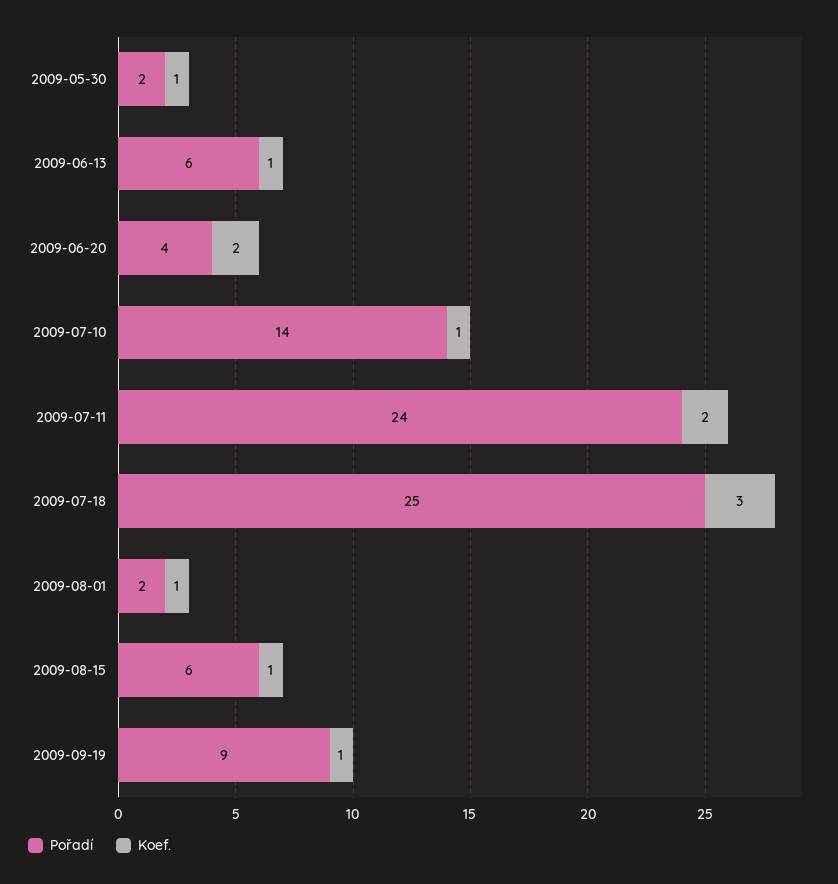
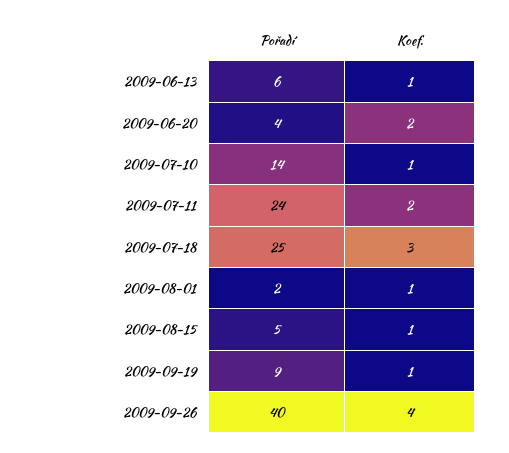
Pořadí, 2009-05-30: 2 -> none
Koef., 2009-05-30: 1 -> none
Pořadí, 2009-08-15: 6 -> 5
Pořadí, 2009-09-26: none -> 40
Koef., 2009-09-26: none -> 4

